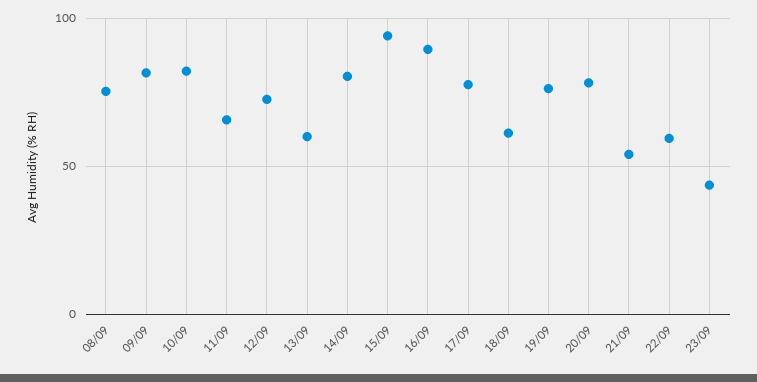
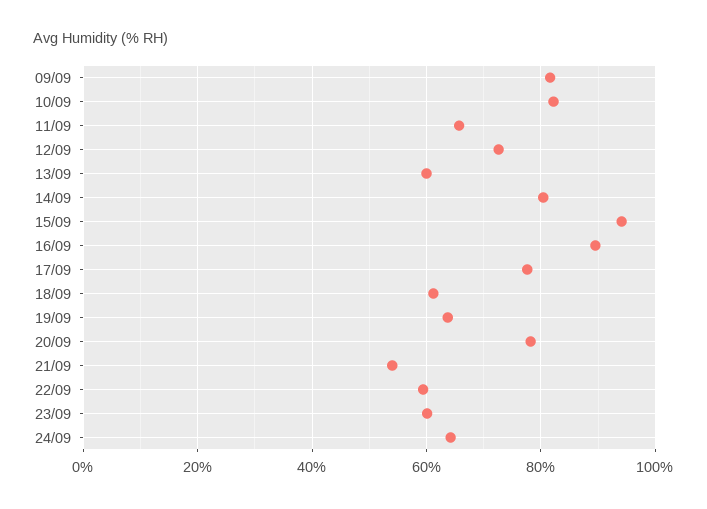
08/09: 75 -> none
19/09: 75 -> 64
23/09: 45 -> 60
24/09: none -> 64

